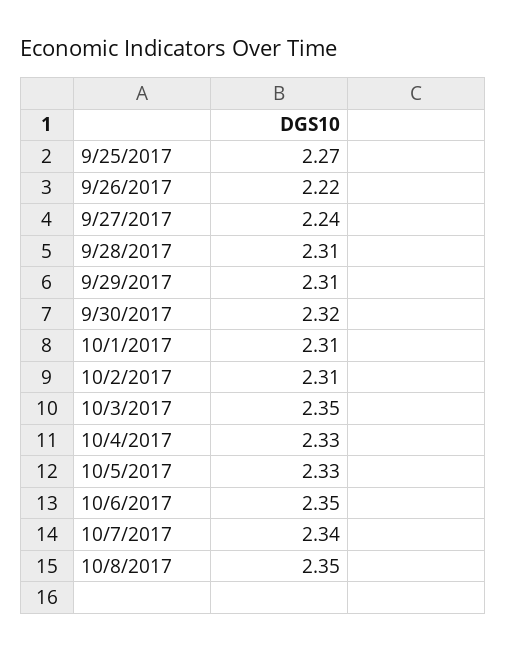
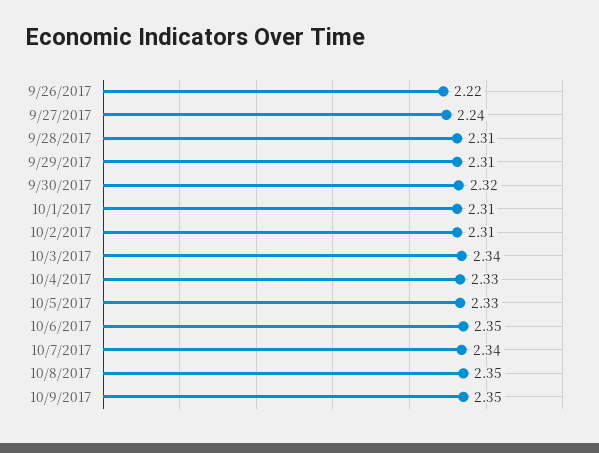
9/25/2017: 2.27 -> none
10/3/2017: 2.35 -> 2.34
10/9/2017: none -> 2.35

